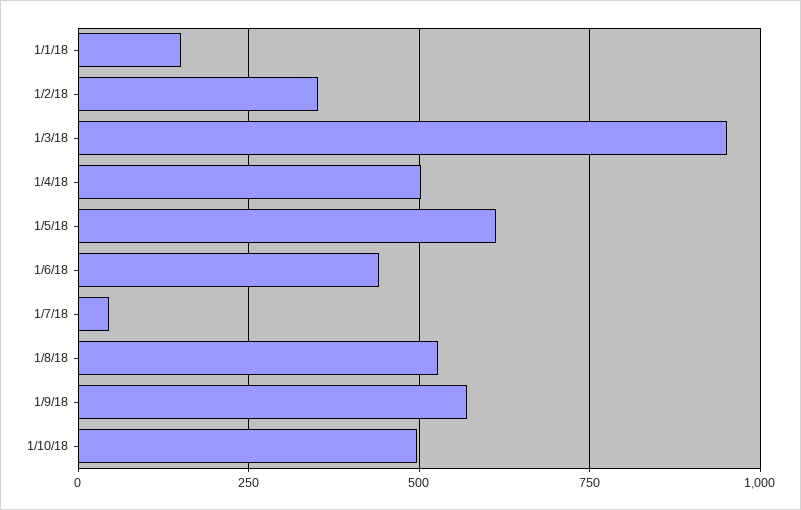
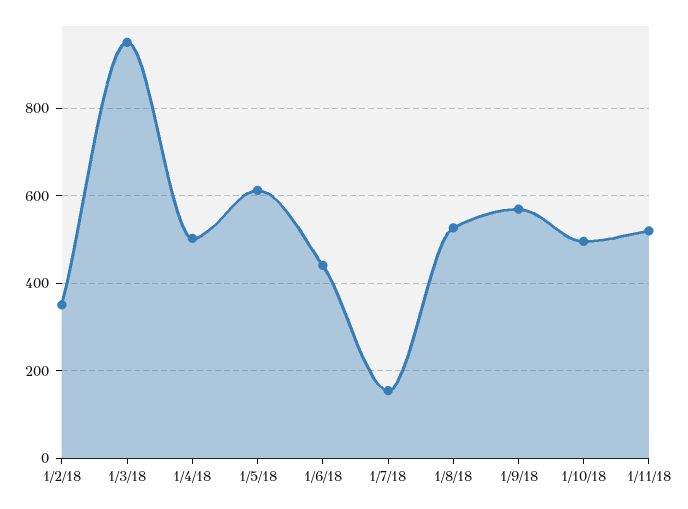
1/1/18: 150 -> none
1/7/18: 50 -> 160
1/11/18: none -> 520

